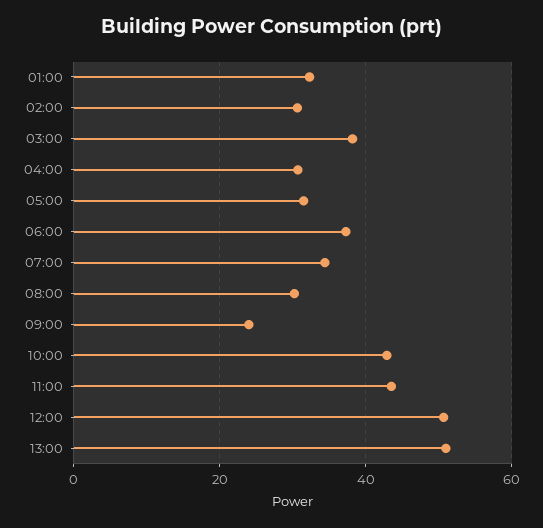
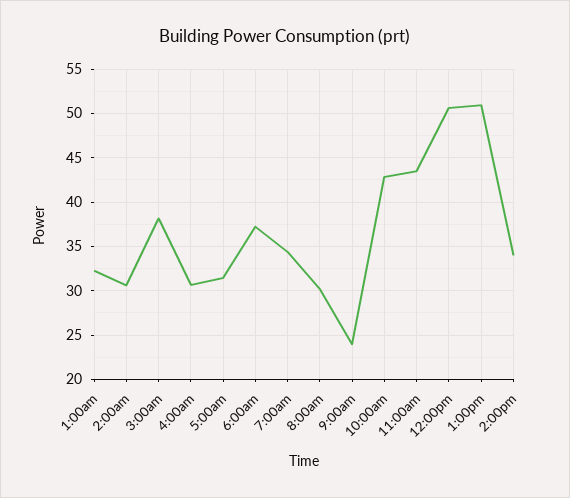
2:00pm: none -> 34

